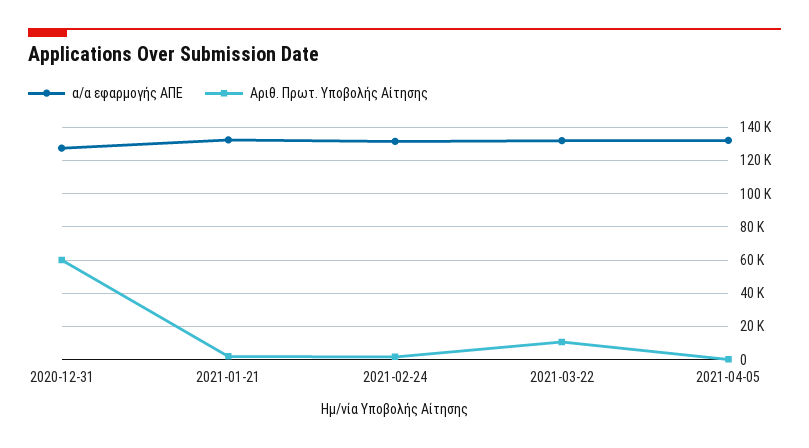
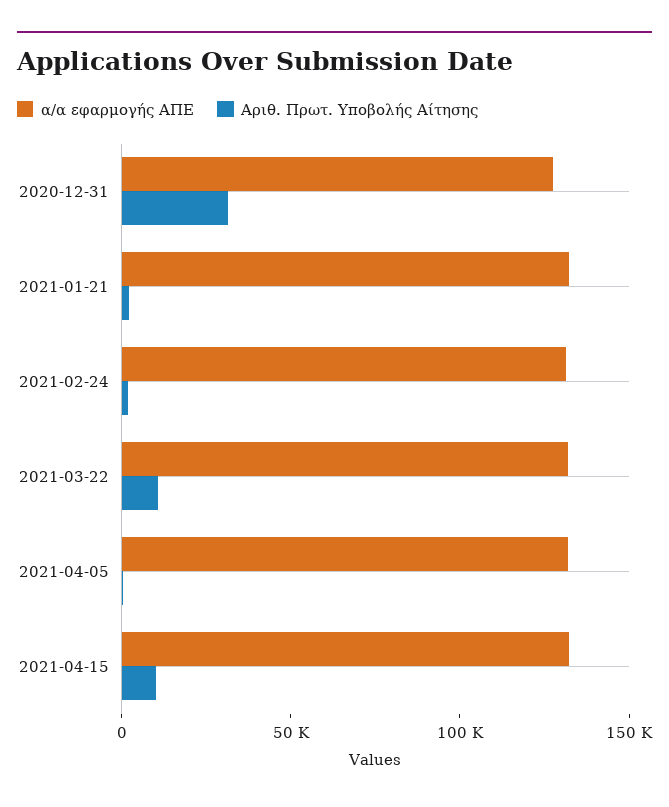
Αριθ. Πρωτ. Υποβολής Αίτησης, 2020-12-31: 60000 -> 30000
α/α εφαρμογής ΑΠΕ, 2021-04-15: none -> 130000
Αριθ. Πρωτ. Υποβολής Αίτησης, 2021-04-15: none -> 10000

